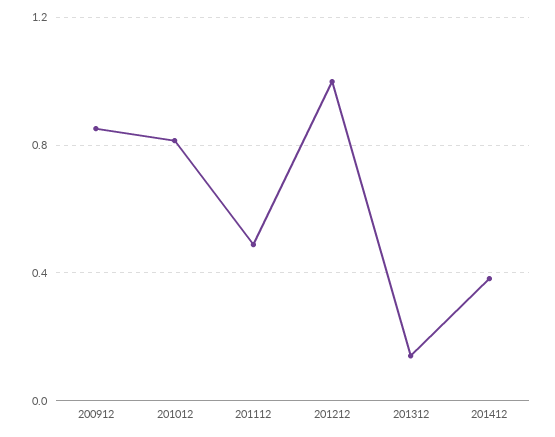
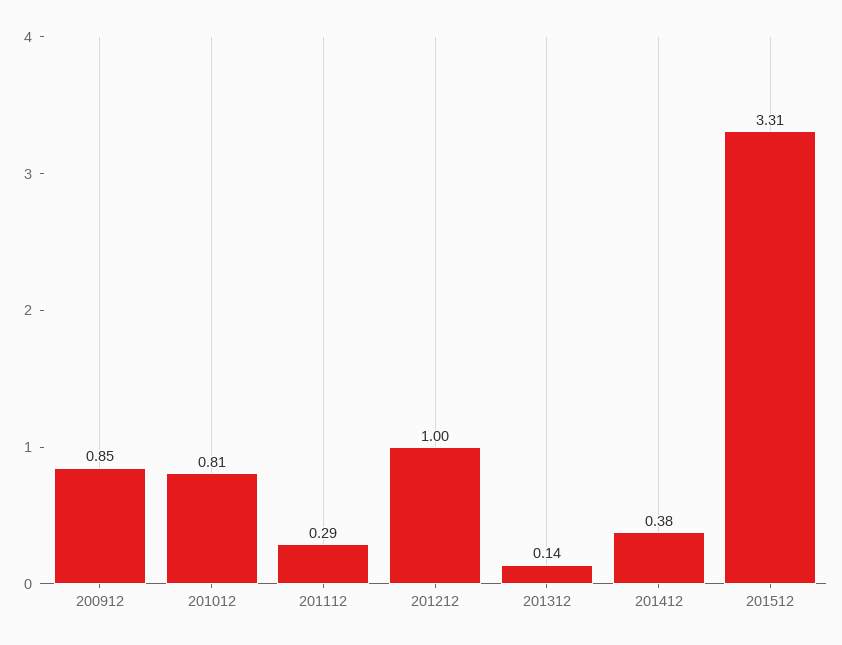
201112: 0.5 -> 0.29
201512: none -> 3.31

